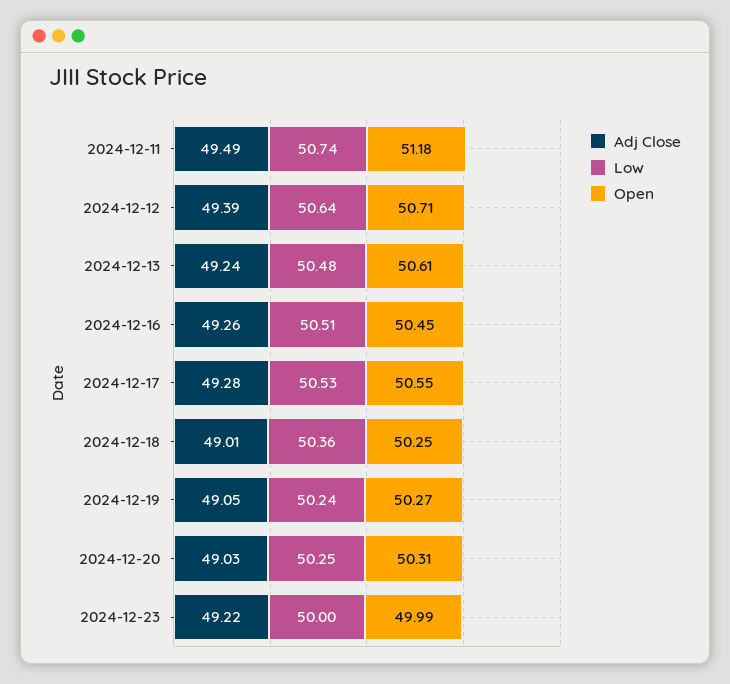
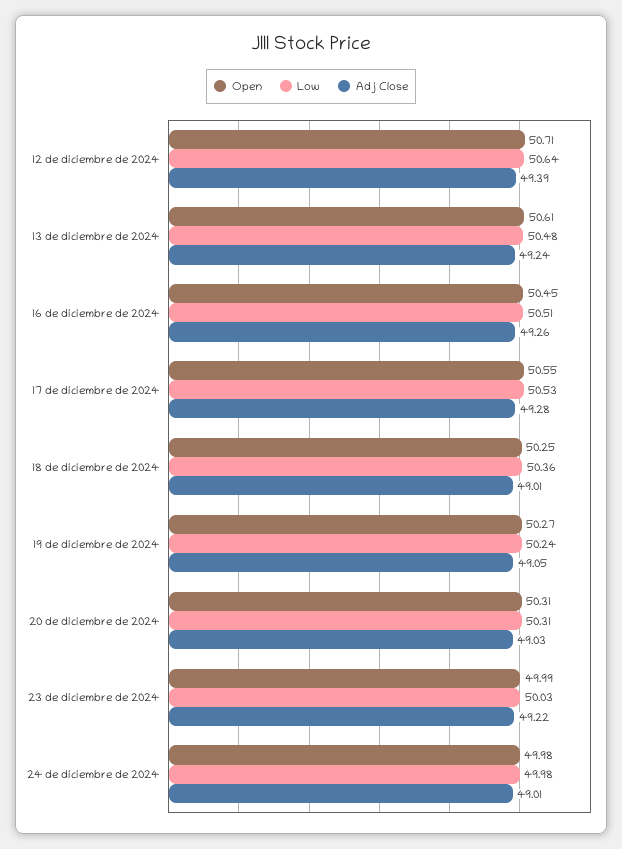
Adj Close, 2024-12-11: 49.49 -> none
Low, 2024-12-11: 50.74 -> none
Open, 2024-12-11: 51.18 -> none
Low, 2024-12-20: 50.25 -> 50.31
Low, 2024-12-23: 50 -> 50.03
Open, 24 de diciembre de 2024: none -> 49.98
Low, 24 de diciembre de 2024: none -> 49.98
Adj Close, 24 de diciembre de 2024: none -> 49.01

